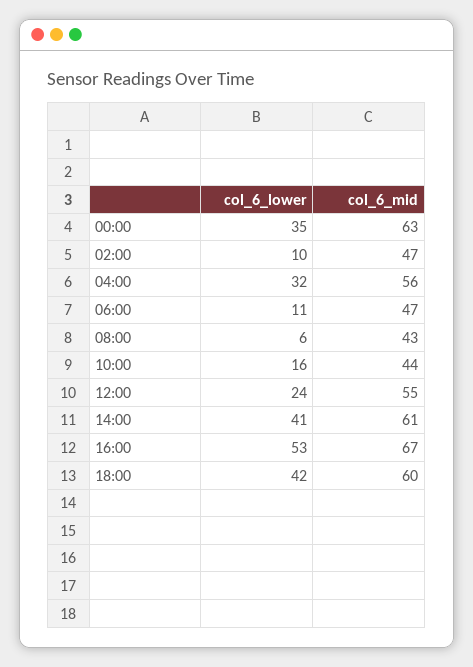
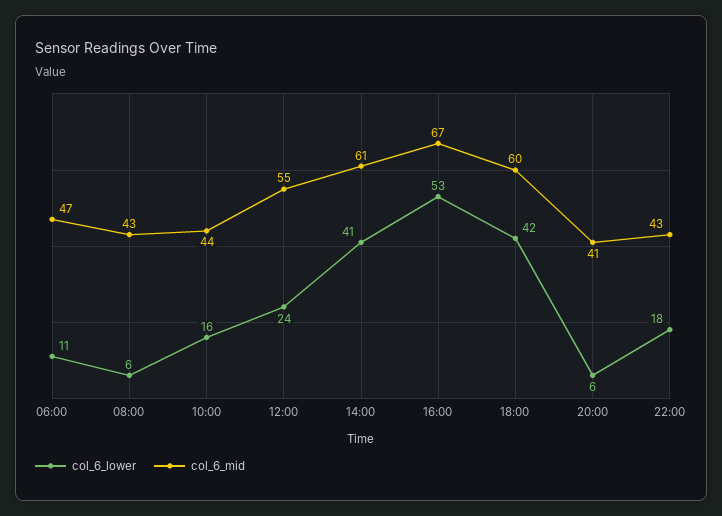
col_6_lower, 00:00: 35 -> none
col_6_mid, 00:00: 63 -> none
col_6_lower, 02:00: 10 -> none
col_6_mid, 02:00: 47 -> none
col_6_lower, 04:00: 32 -> none
col_6_mid, 04:00: 56 -> none
col_6_lower, 20:00: none -> 6
col_6_mid, 20:00: none -> 41
col_6_lower, 22:00: none -> 18
col_6_mid, 22:00: none -> 43

